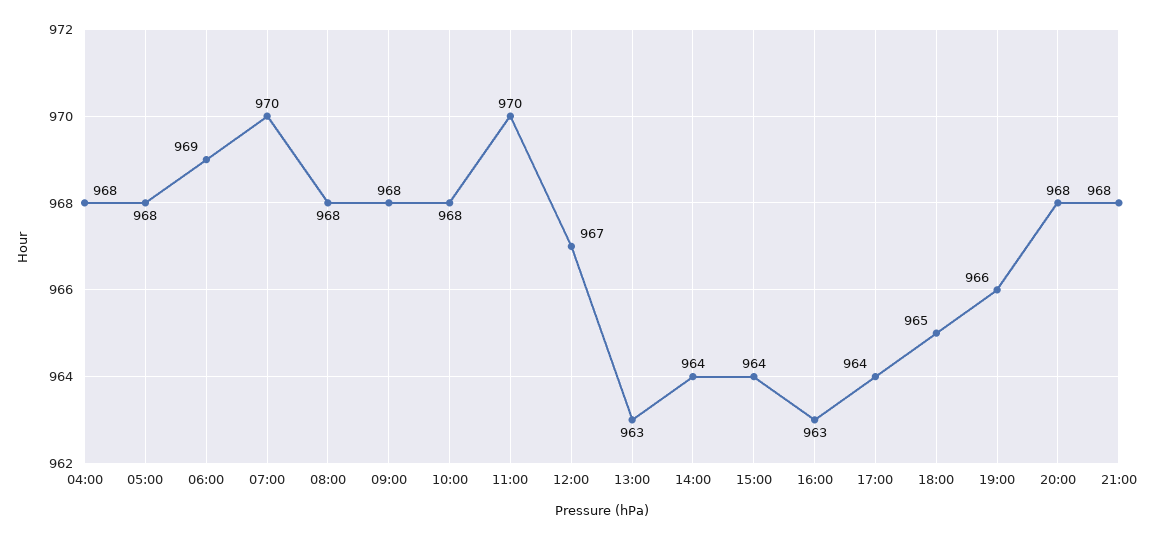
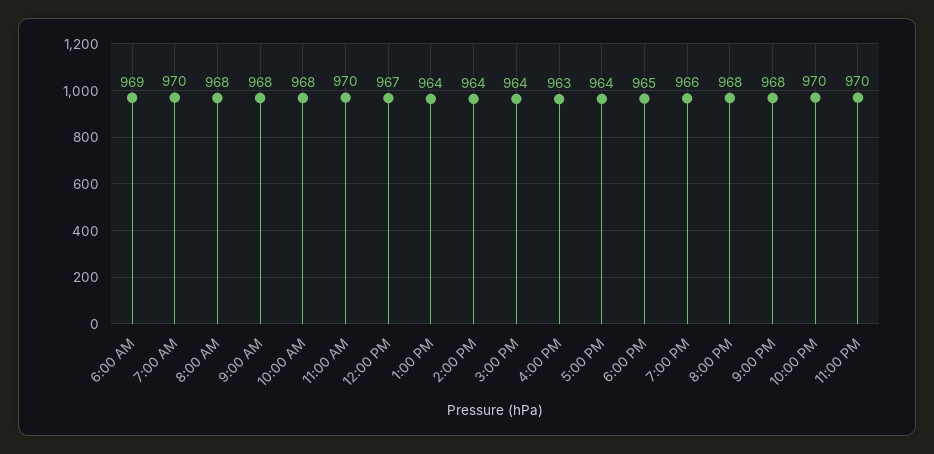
04:00: 968 -> none
05:00: 968 -> none
13:00: 963 -> 964
10:00 PM: none -> 970
11:00 PM: none -> 970

